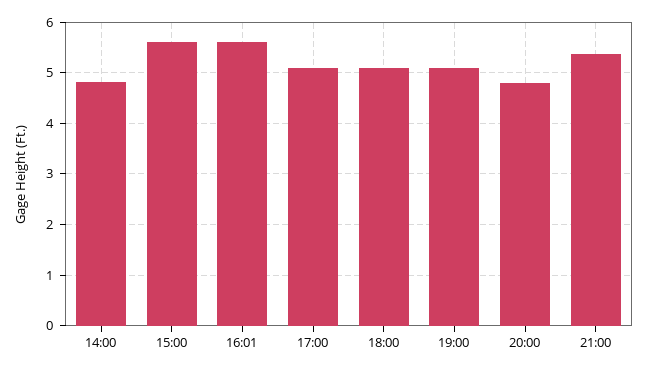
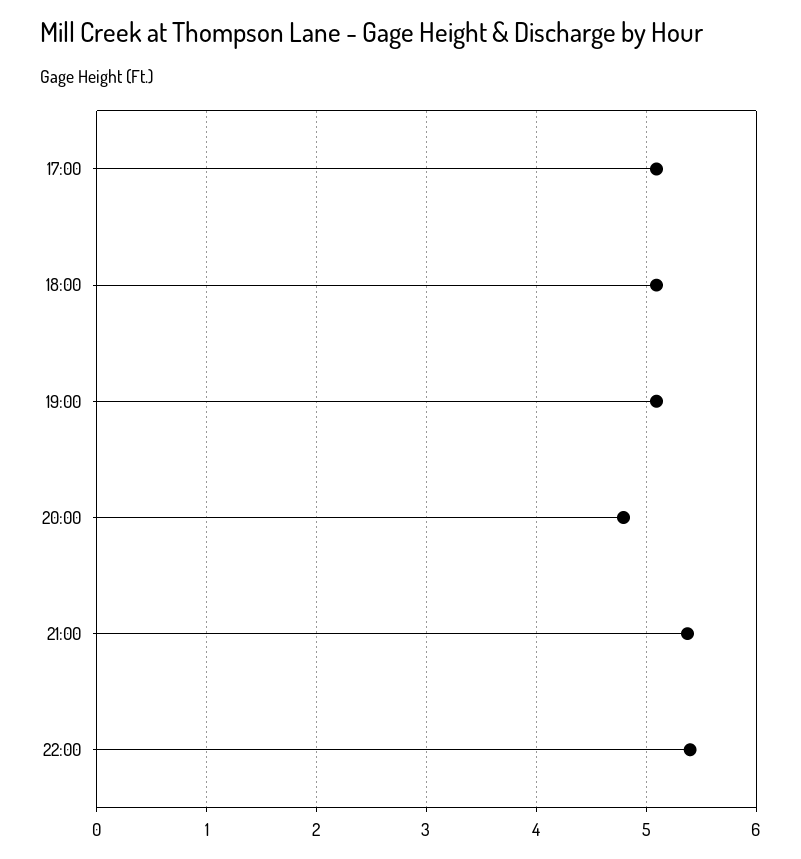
14:00: 4.8 -> none
15:00: 5.6 -> none
16:01: 5.6 -> none
22:00: none -> 5.4

